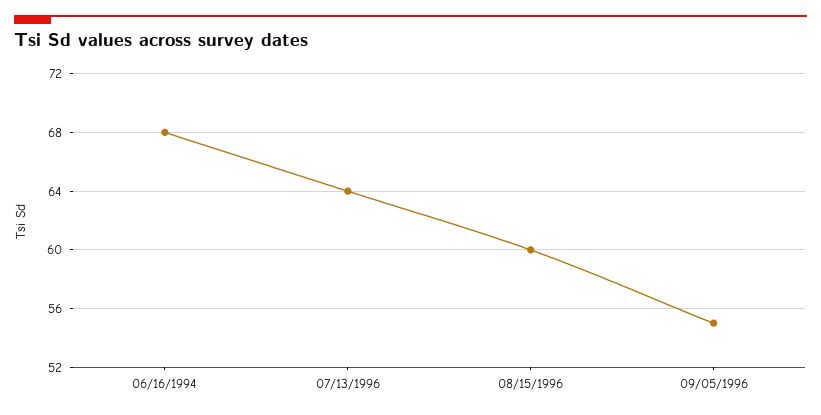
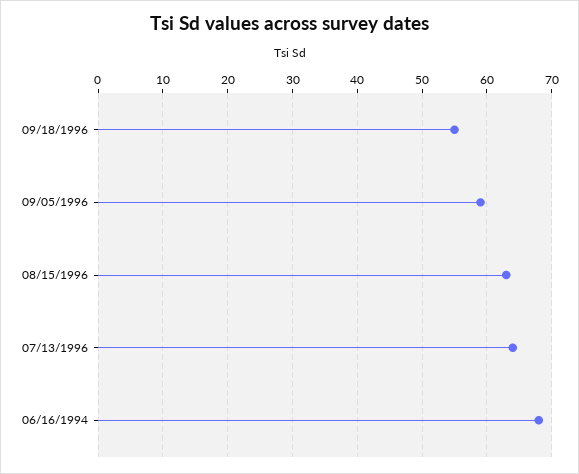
08/15/1996: 60 -> 63
09/05/1996: 55 -> 59
09/18/1996: none -> 55

